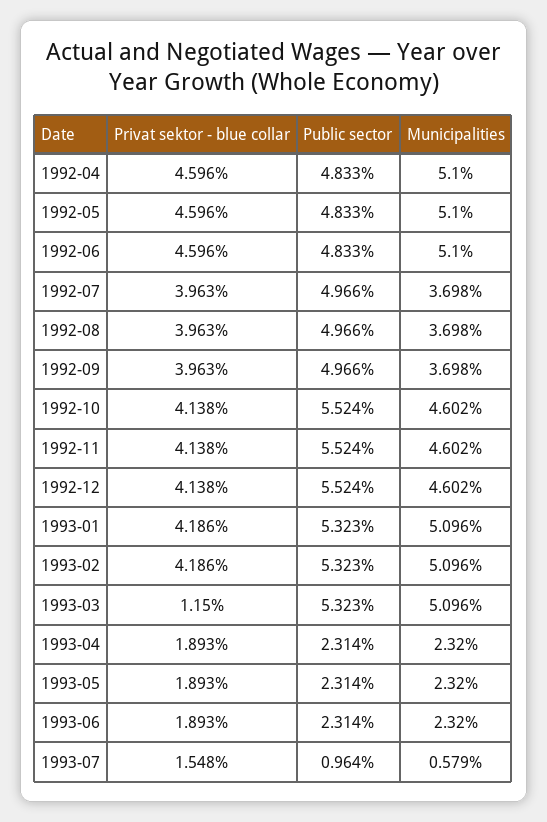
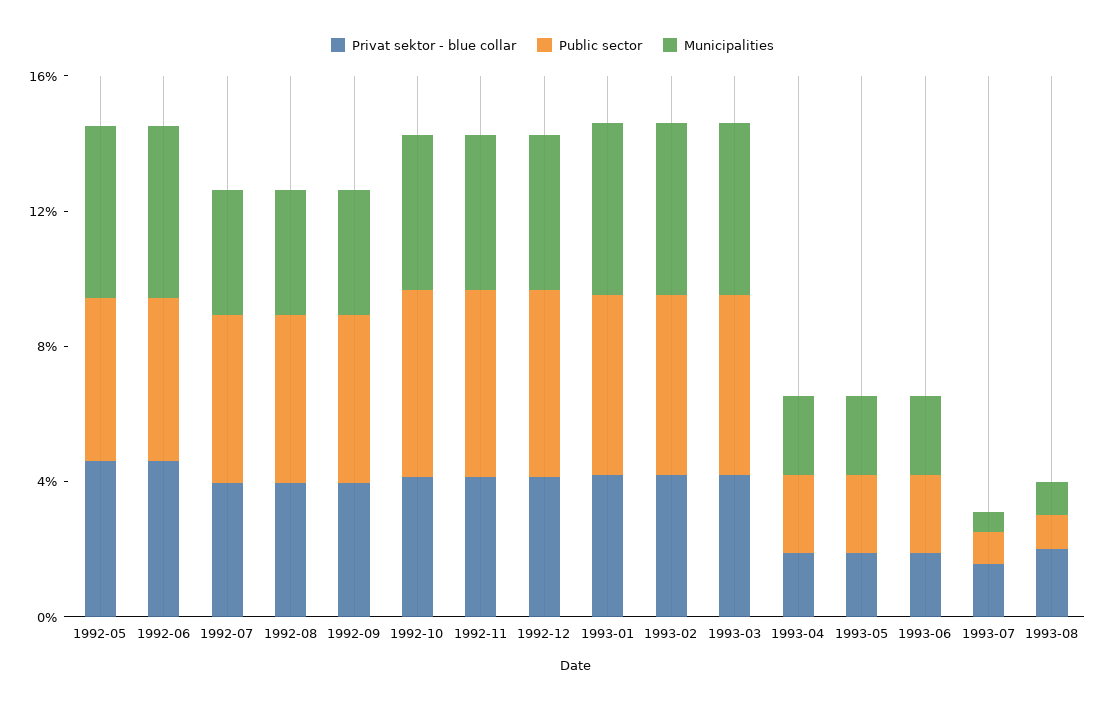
Privat sektor - blue collar, 1992-04: 4.596 -> none
Public sector, 1992-04: 4.833 -> none
Municipalities, 1992-04: 5.1 -> none
Privat sektor - blue collar, 1993-03: 1.15 -> 4
Privat sektor - blue collar, 1993-08: none -> 2
Public sector, 1993-08: none -> 1
Municipalities, 1993-08: none -> 1

